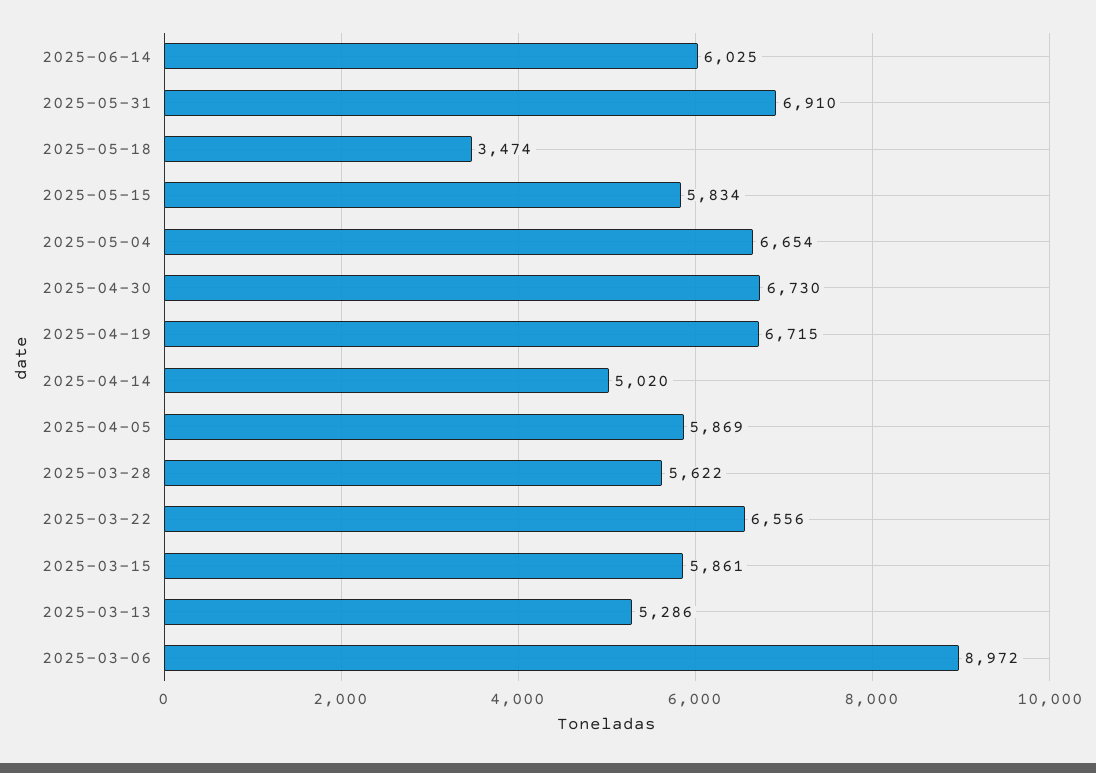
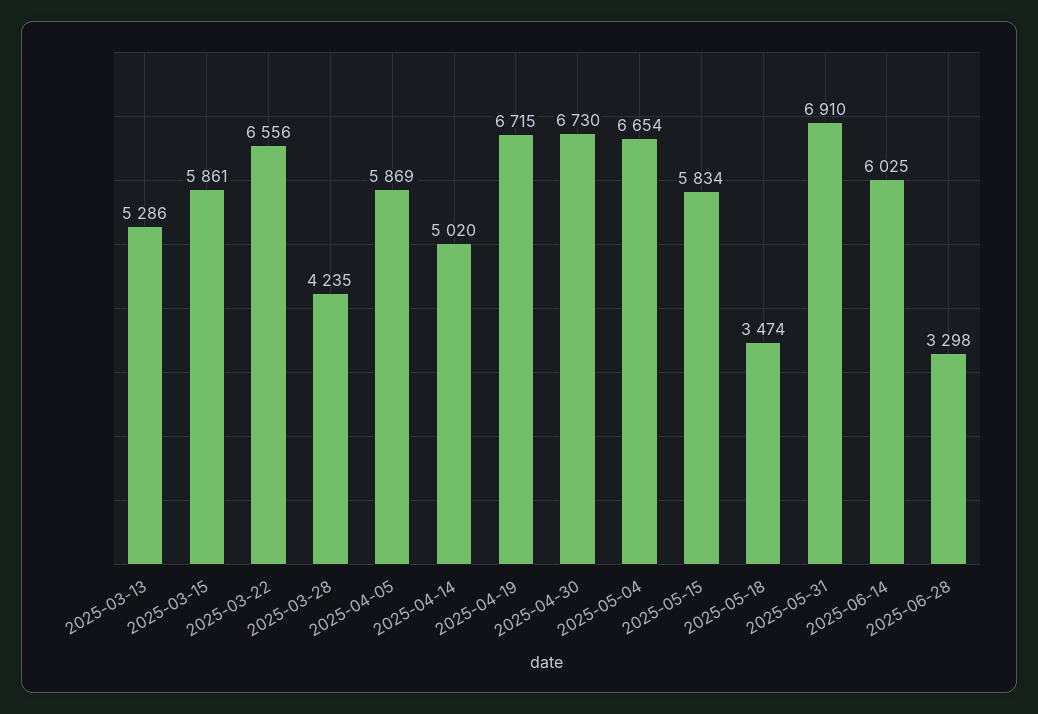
2025-03-28: 5622 -> 4235
2025-03-06: 8972 -> none
2025-06-28: none -> 3298

